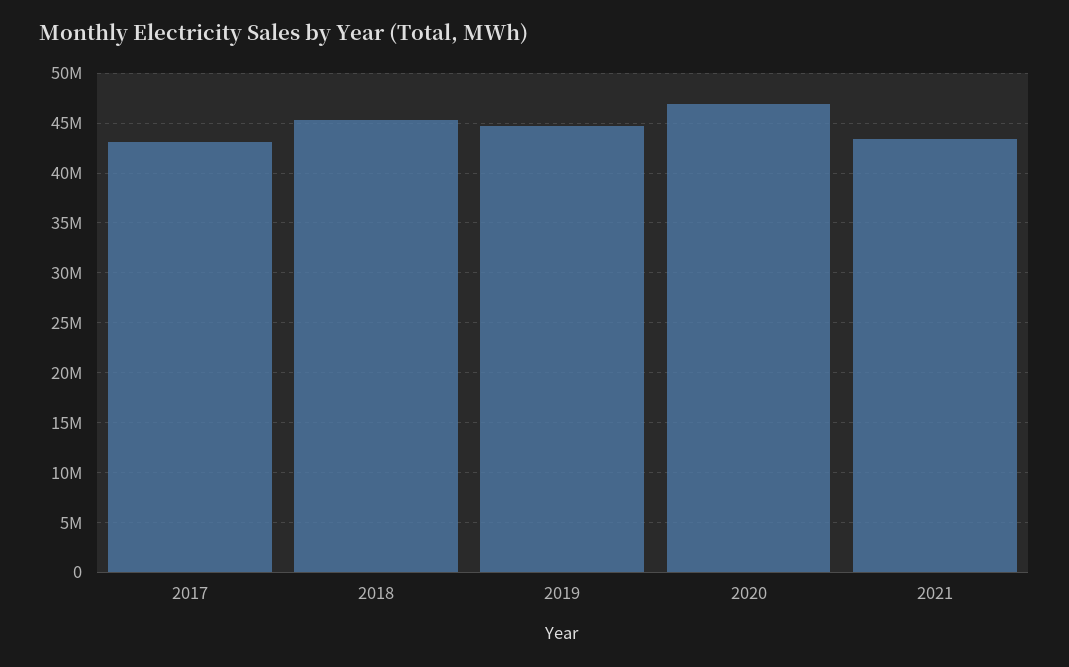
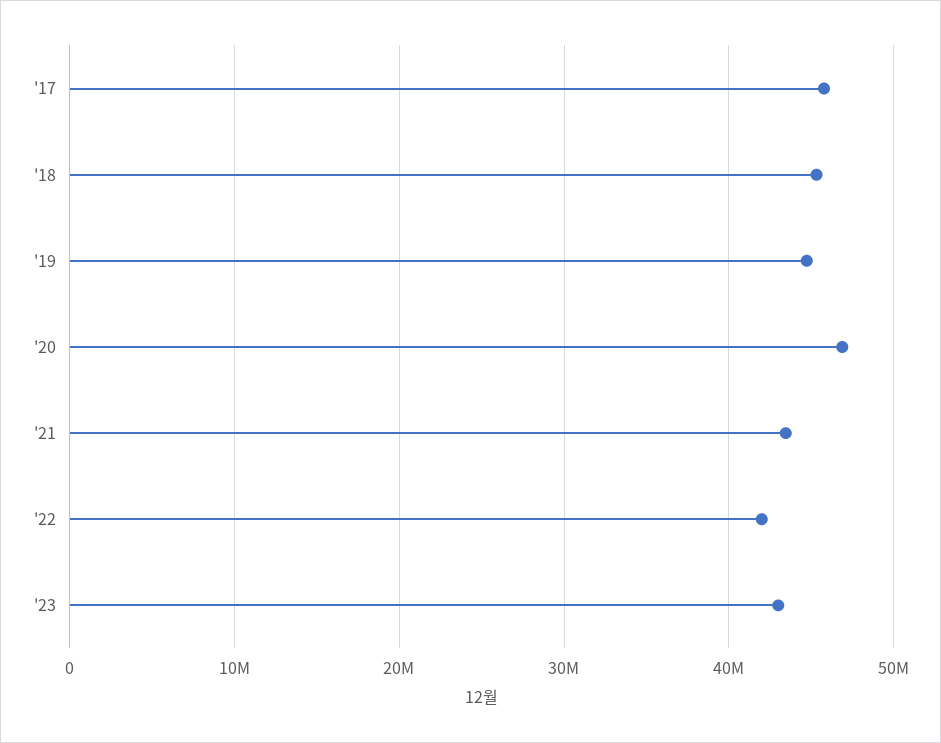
2017: 43000000 -> 46000000
'22: none -> 42000000
'23: none -> 43000000

